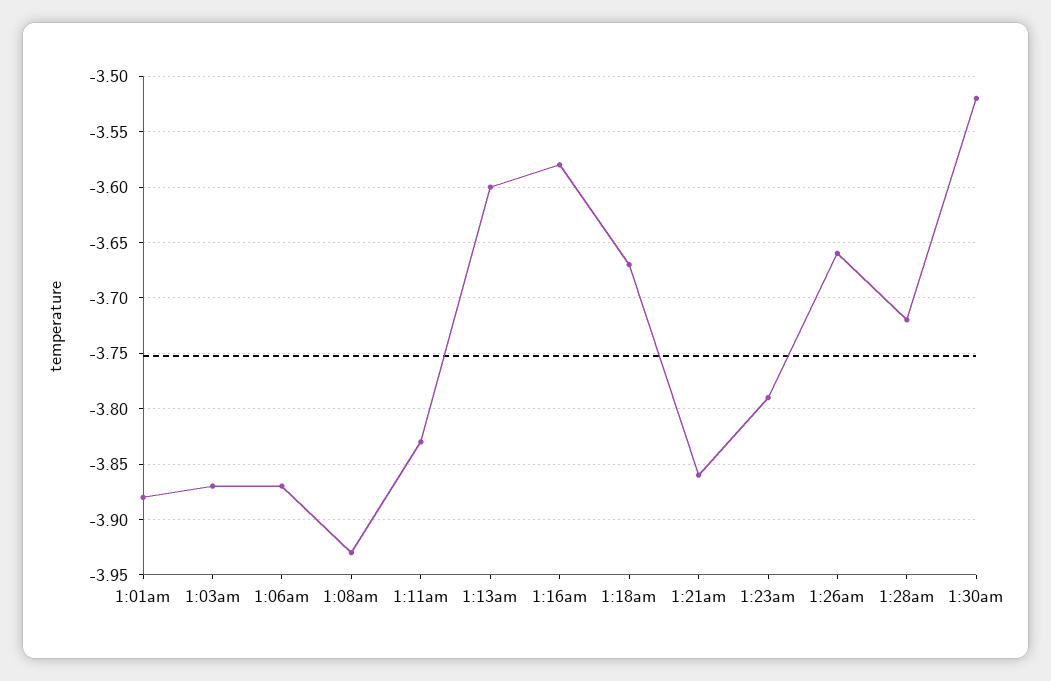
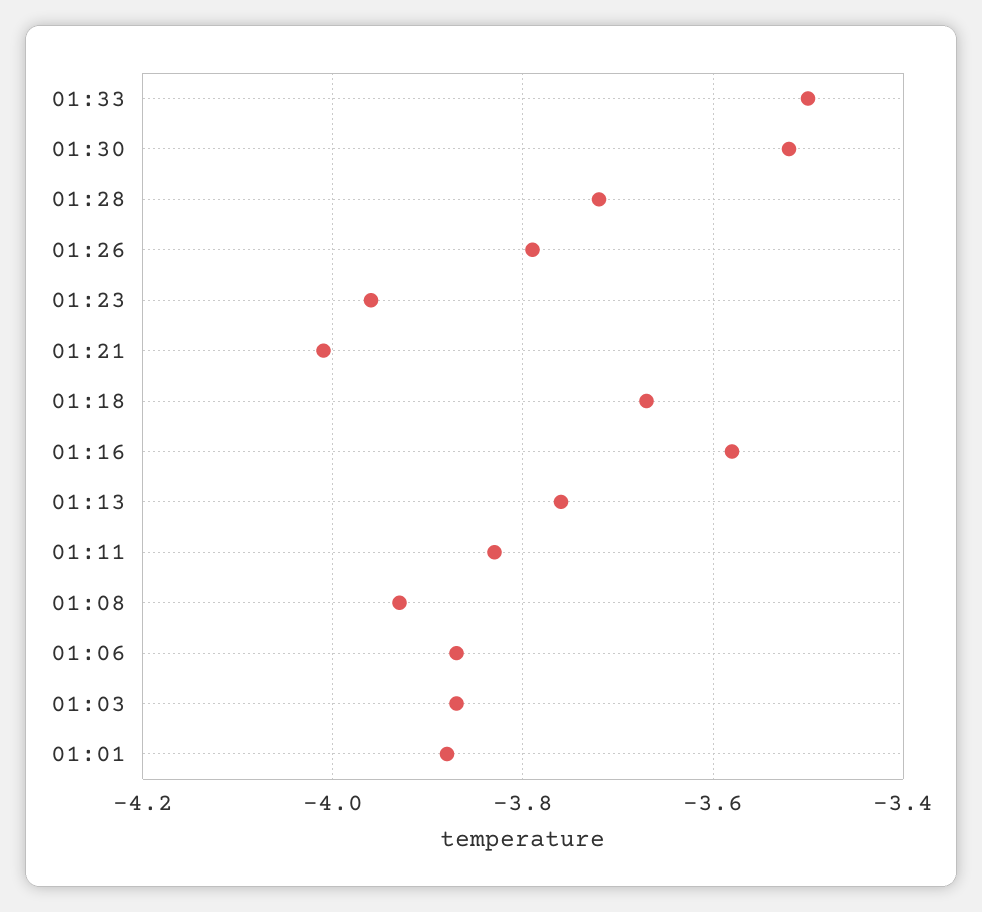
1:13am: -3.6 -> -3.75
1:21am: -3.86 -> -4
1:23am: -3.79 -> -3.95
1:26am: -3.66 -> -3.8
01:33: none -> -3.5

